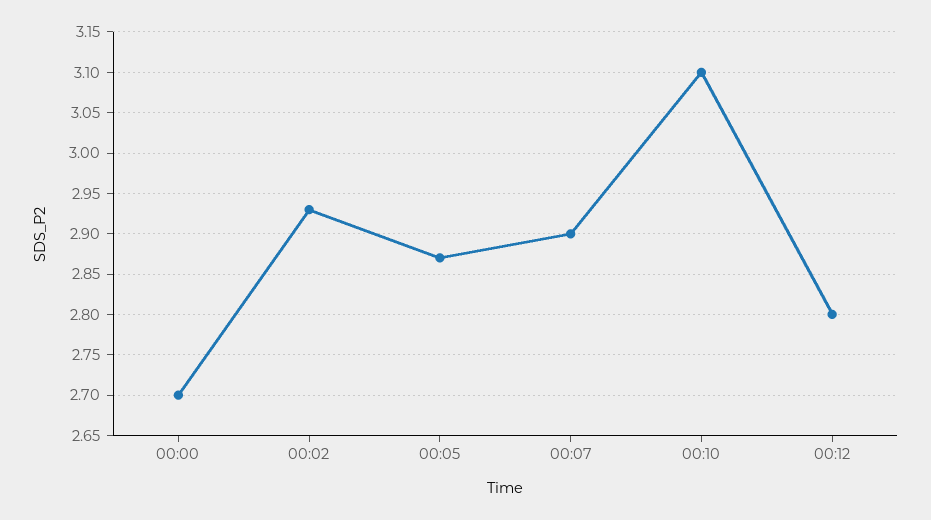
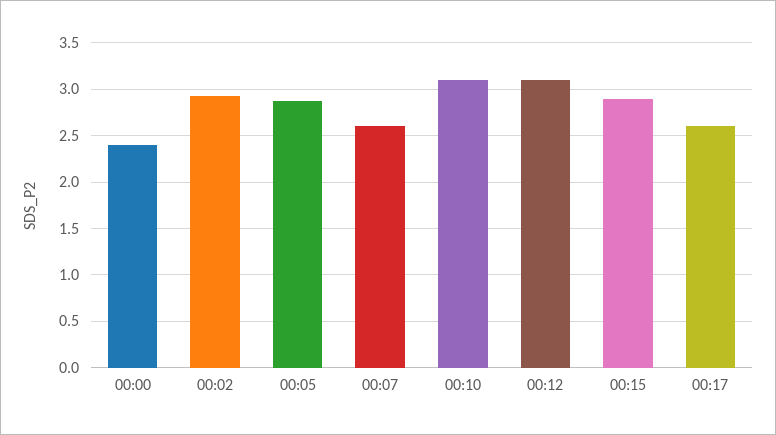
00:00: 2.7 -> 2.4
00:07: 2.9 -> 2.6
00:12: 2.8 -> 3.1
00:15: none -> 2.9
00:17: none -> 2.6

